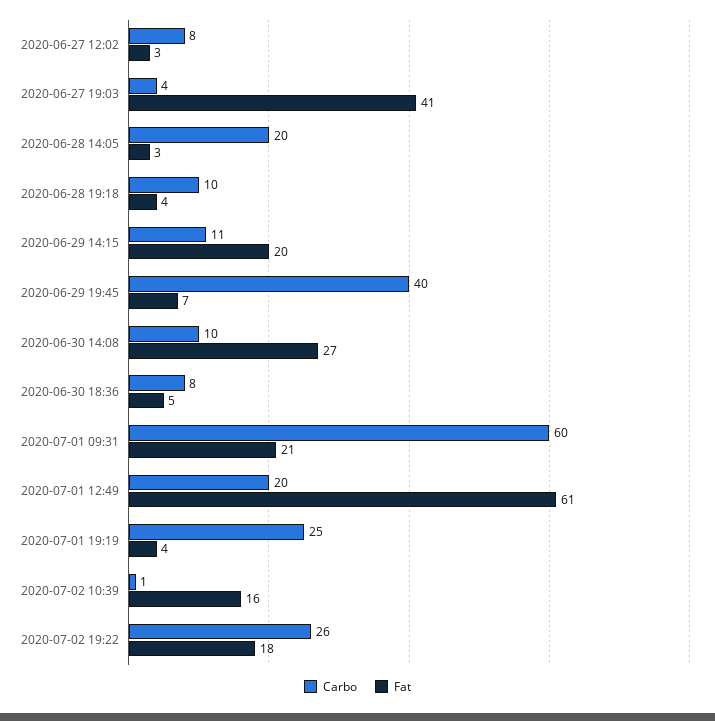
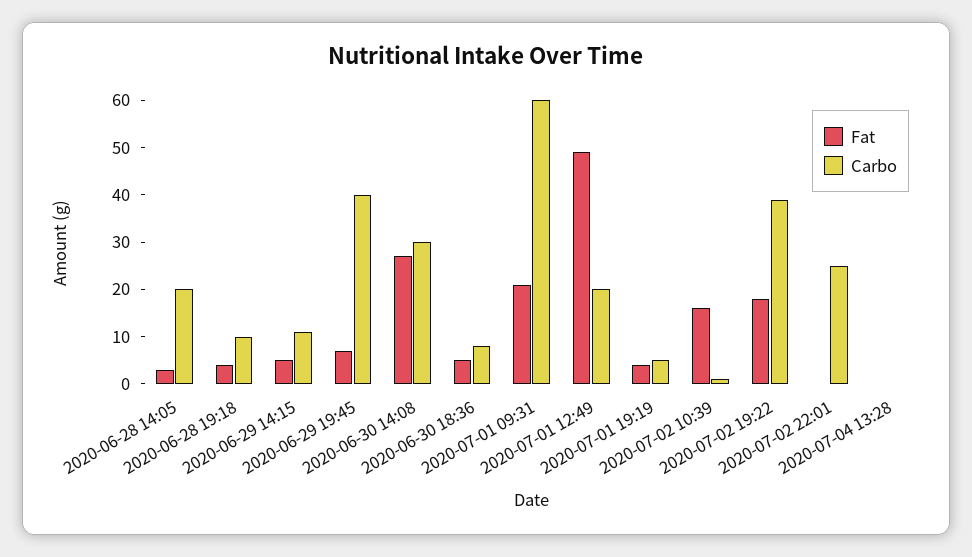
Carbo, 2020-06-27 12:02: 8 -> none
Fat, 2020-06-27 12:02: 3 -> none
Carbo, 2020-06-27 19:03: 4 -> none
Fat, 2020-06-27 19:03: 41 -> none
Fat, 2020-06-29 14:15: 20 -> 5
Carbo, 2020-06-30 14:08: 10 -> 30
Fat, 2020-07-01 12:49: 61 -> 50
Carbo, 2020-07-01 19:19: 25 -> 5
Carbo, 2020-07-02 19:22: 26 -> 40
Fat, 2020-07-02 22:01: none -> 0
Carbo, 2020-07-02 22:01: none -> 25
Fat, 2020-07-04 13:28: none -> 0
Carbo, 2020-07-04 13:28: none -> 0

